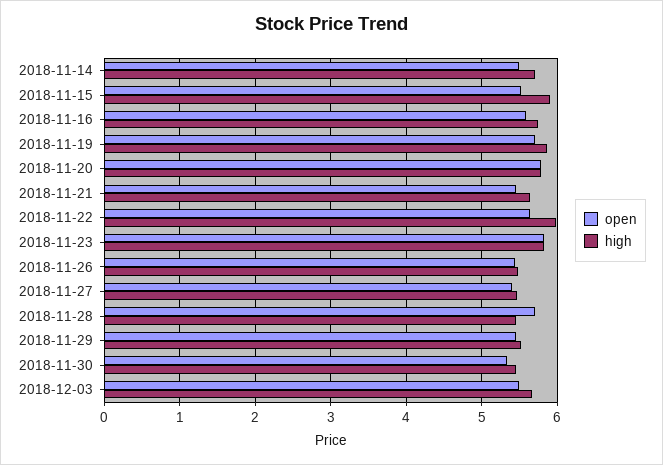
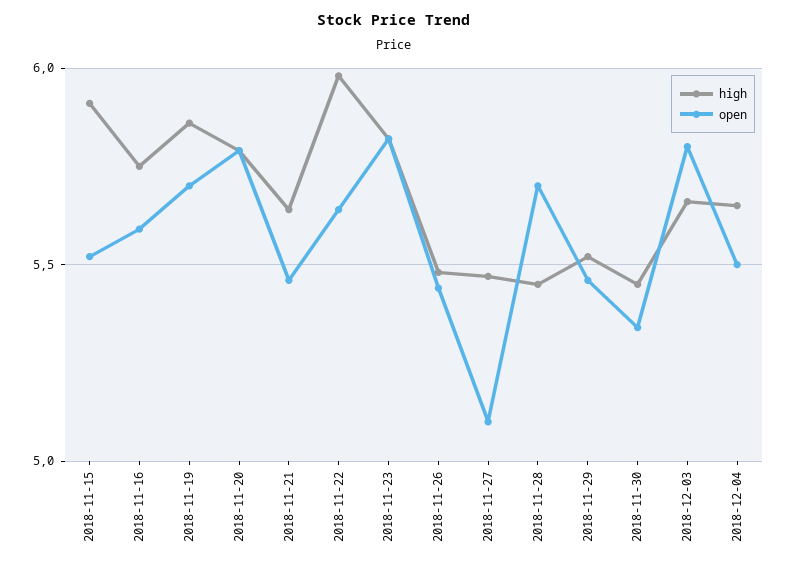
open, 2018-11-14: 5.5 -> none
high, 2018-11-14: 5.7 -> none
open, 2018-11-27: 5.4 -> 5.1
open, 2018-12-03: 5.5 -> 5.8
high, 2018-12-04: none -> 5.65
open, 2018-12-04: none -> 5.5

